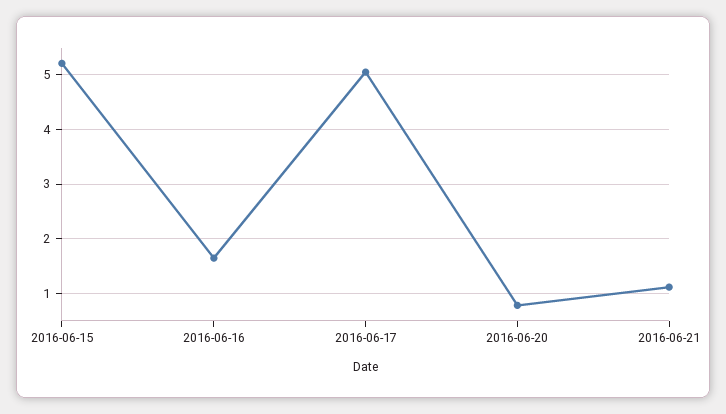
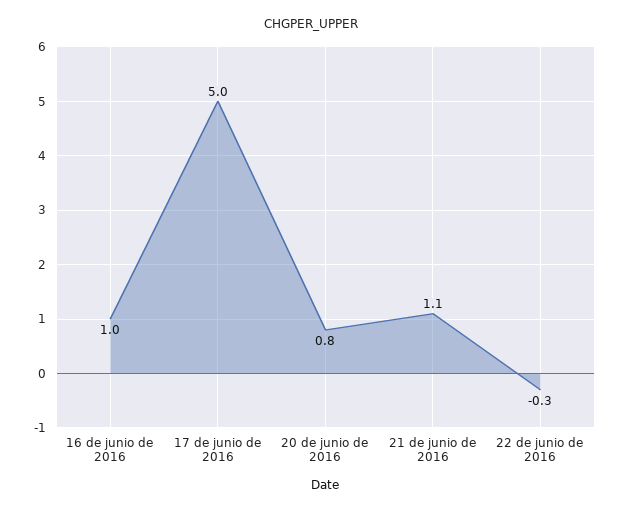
2016-06-15: 5.2 -> none
2016-06-16: 1.6 -> 1
22 de junio de 2016: none -> -0.3

